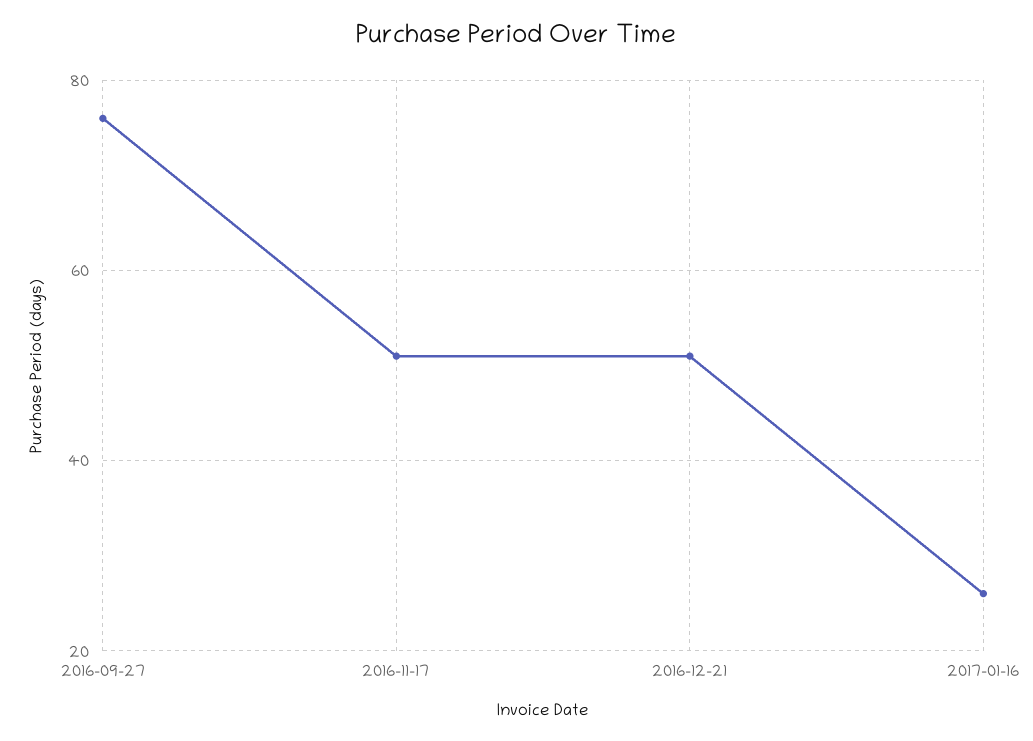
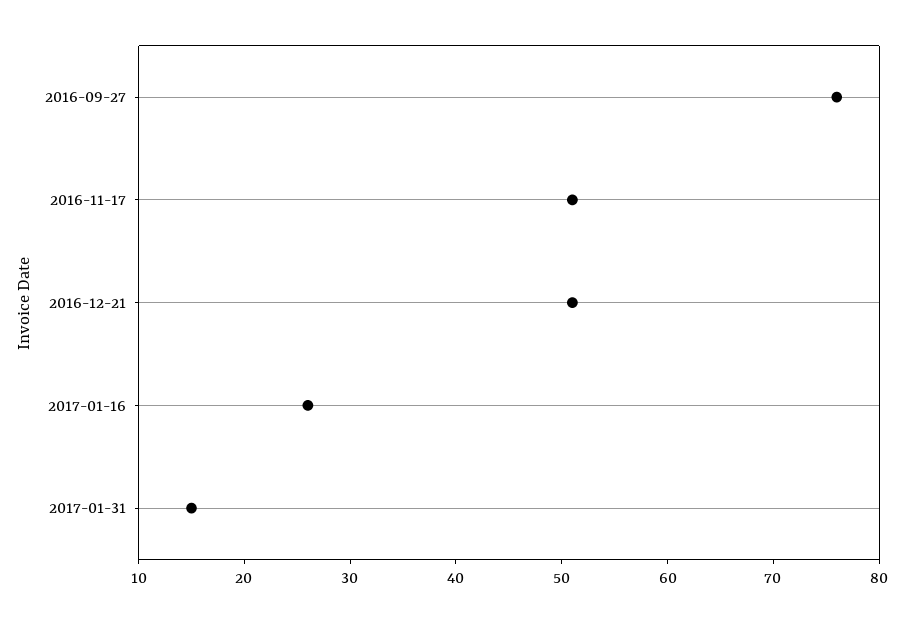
2017-01-31: none -> 15

